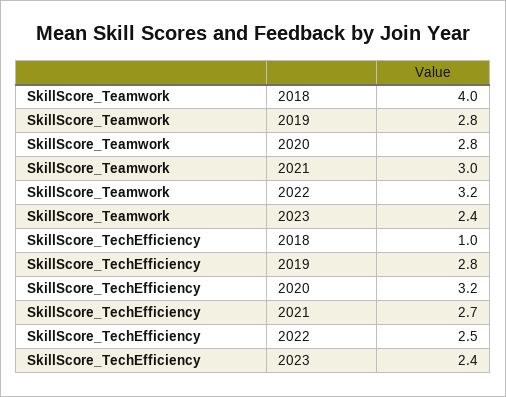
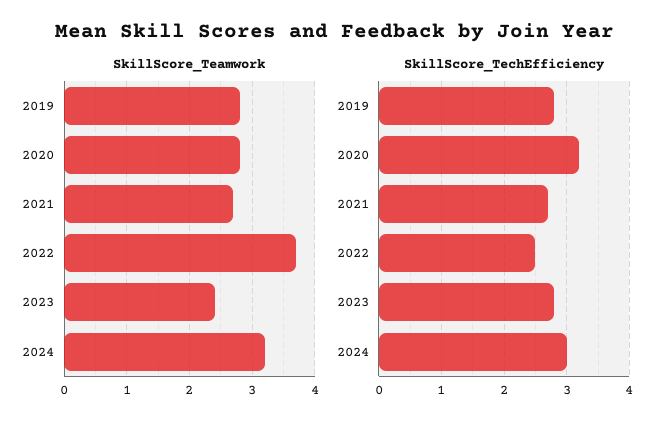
SkillScore_Teamwork, 2018: 4 -> none
SkillScore_Teamwork, 2021: 3 -> 2.7
SkillScore_Teamwork, 2022: 3.2 -> 3.7
SkillScore_TechEfficiency, 2018: 1 -> none
SkillScore_TechEfficiency, 2023: 2.4 -> 2.8
SkillScore_Teamwork, 2024: none -> 3.2
SkillScore_TechEfficiency, 2024: none -> 3

